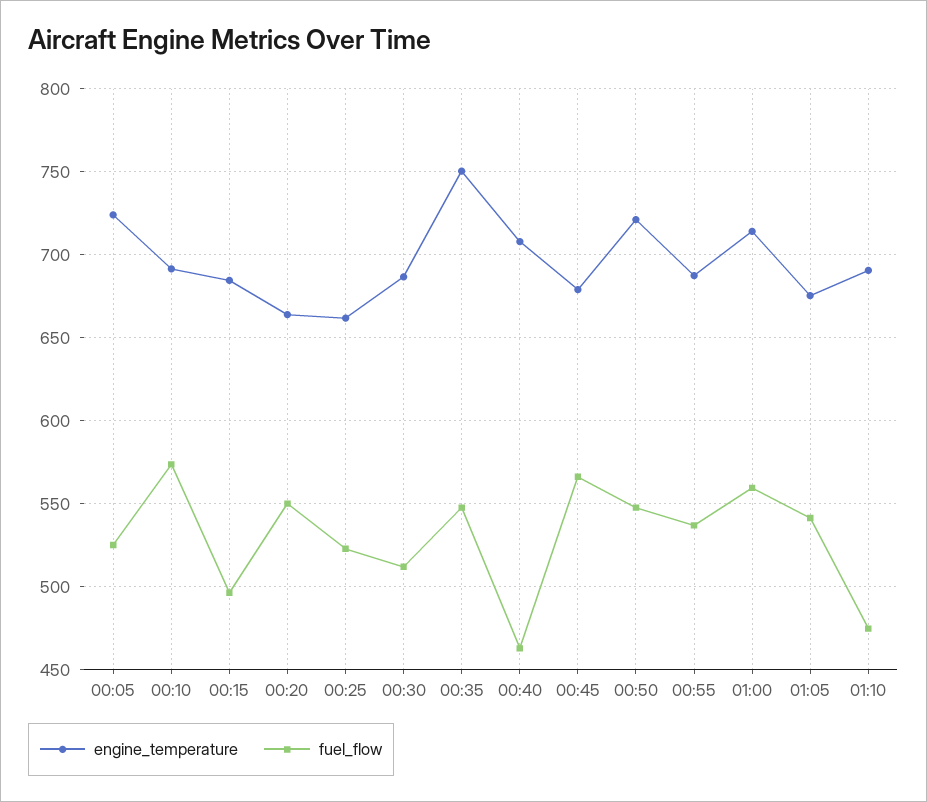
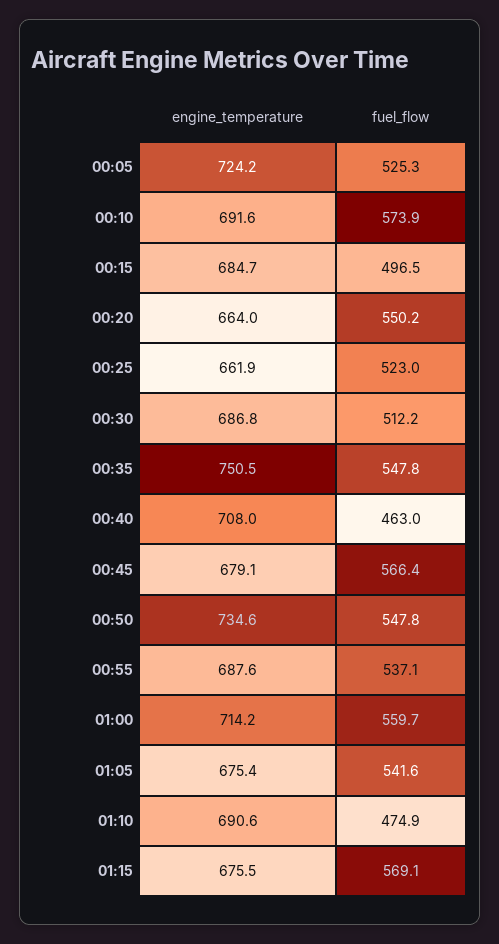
engine_temperature, 00:50: 720 -> 734.6
engine_temperature, 01:15: none -> 675.5
fuel_flow, 01:15: none -> 569.1

